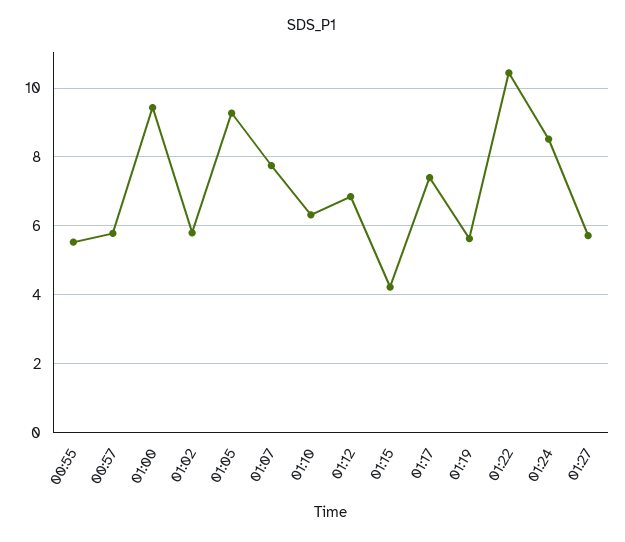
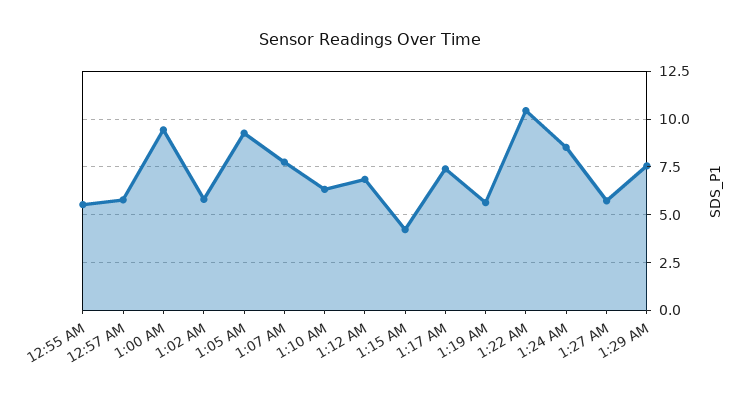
1:29 AM: none -> 7.5

